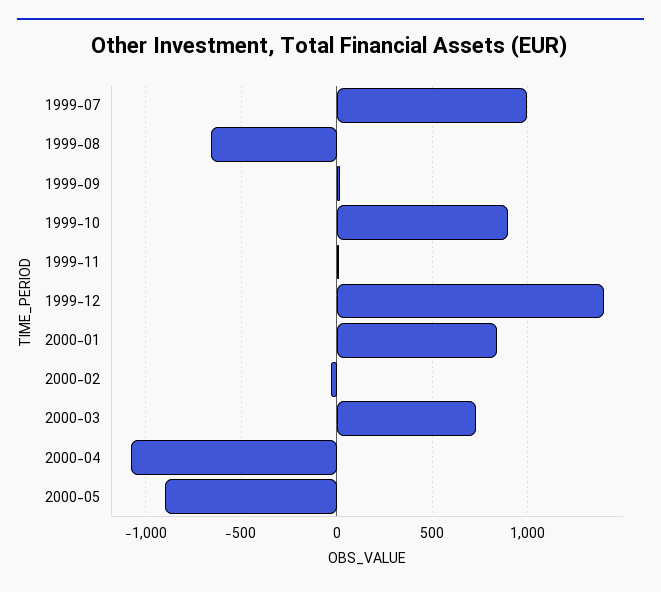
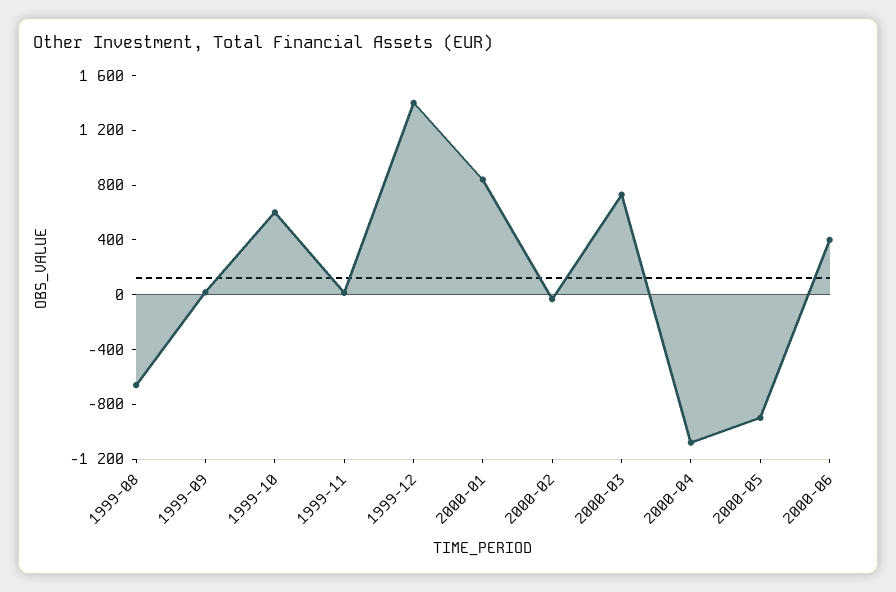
1999-07: 1000 -> none
1999-10: 900 -> 600
2000-06: none -> 400

